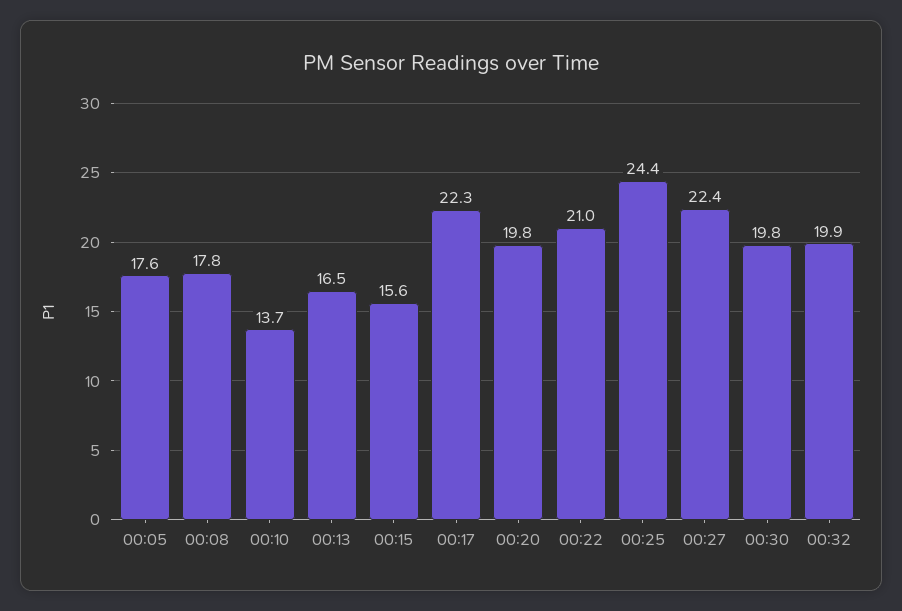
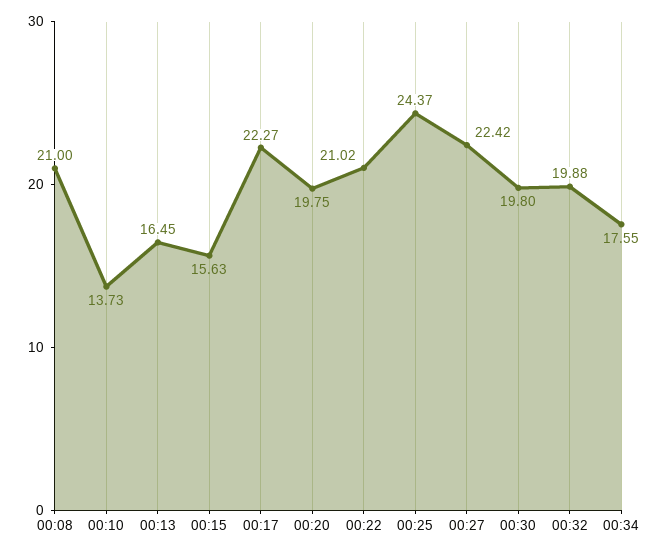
00:05: 17.6 -> none
00:08: 17.8 -> 21
00:34: none -> 17.55

